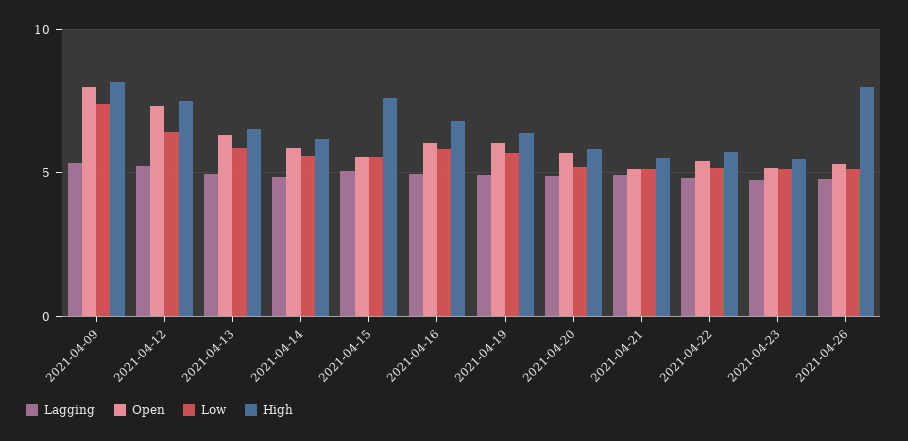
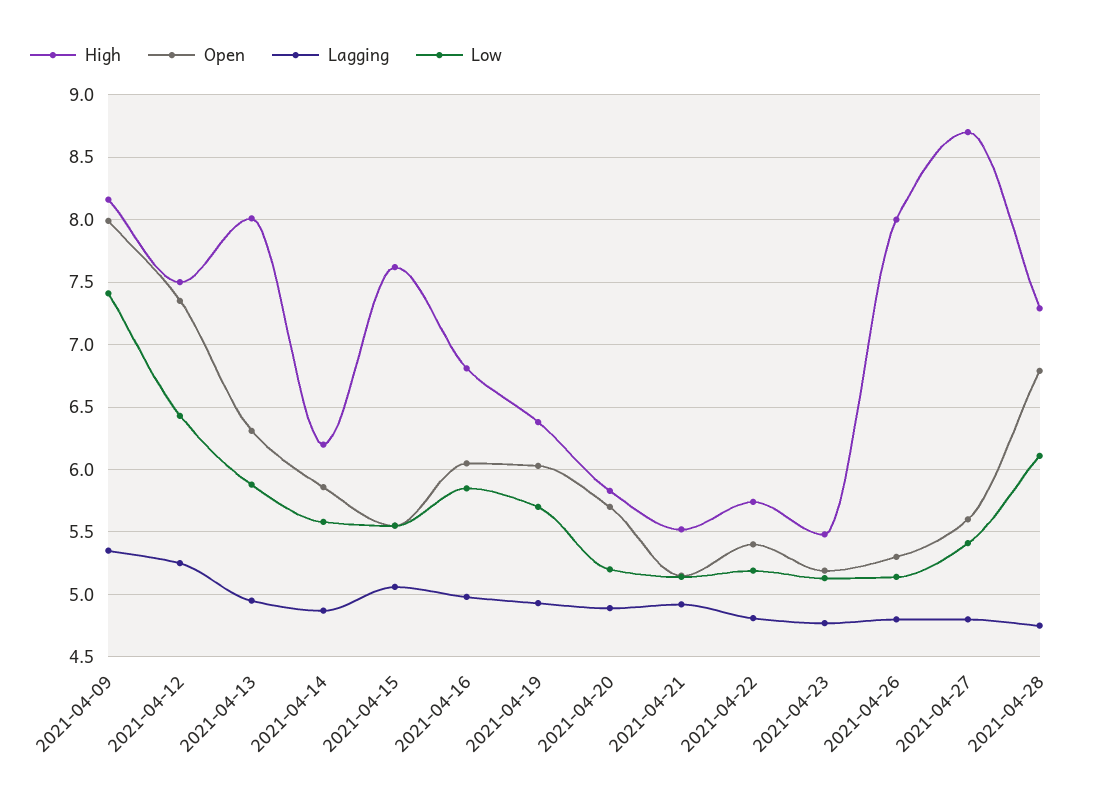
High, 2021-04-13: 6.5 -> 8
High, 2021-04-27: none -> 8.7
Open, 2021-04-27: none -> 5.6
Lagging, 2021-04-27: none -> 4.8
Low, 2021-04-27: none -> 5.4
High, 2021-04-28: none -> 7.3
Open, 2021-04-28: none -> 6.8
Lagging, 2021-04-28: none -> 4.75
Low, 2021-04-28: none -> 6.1

